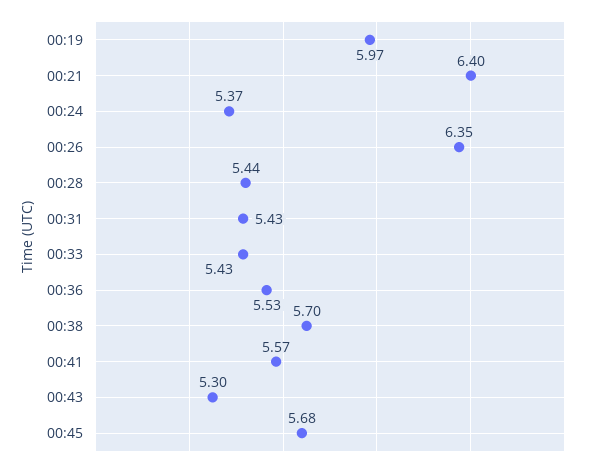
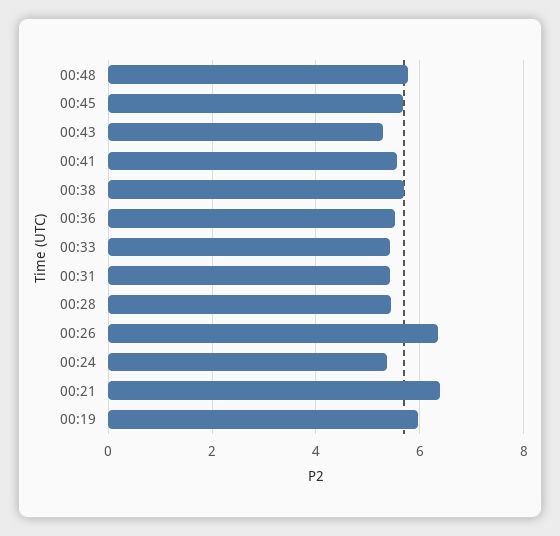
00:48: none -> 5.8

